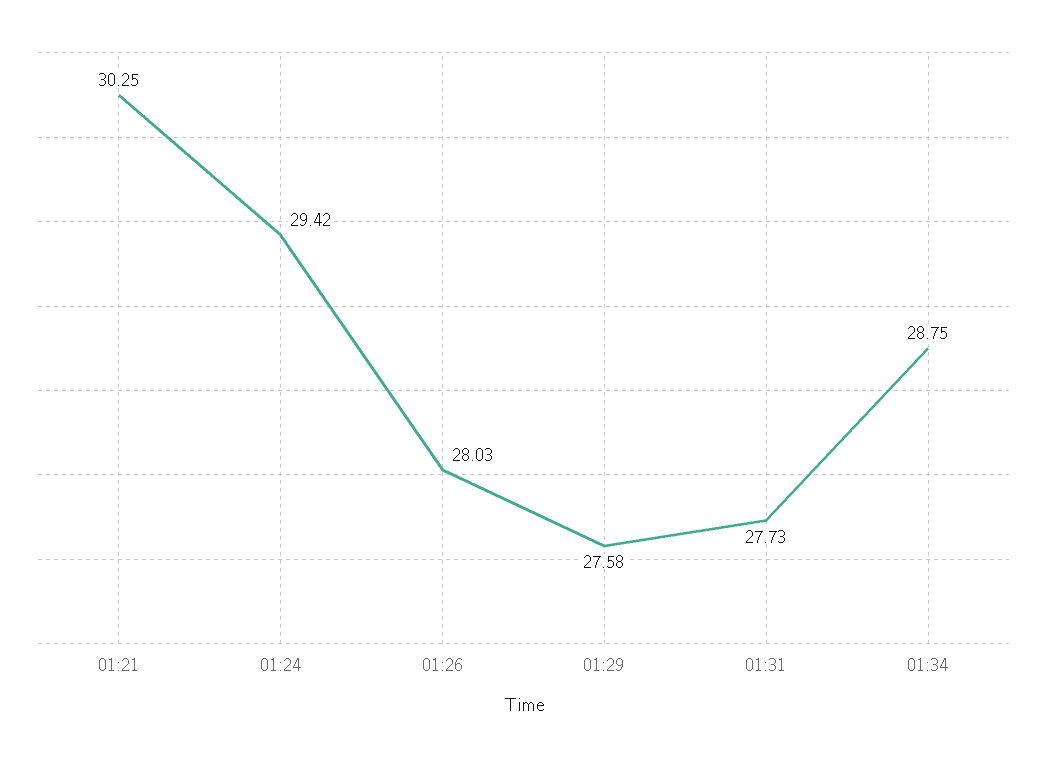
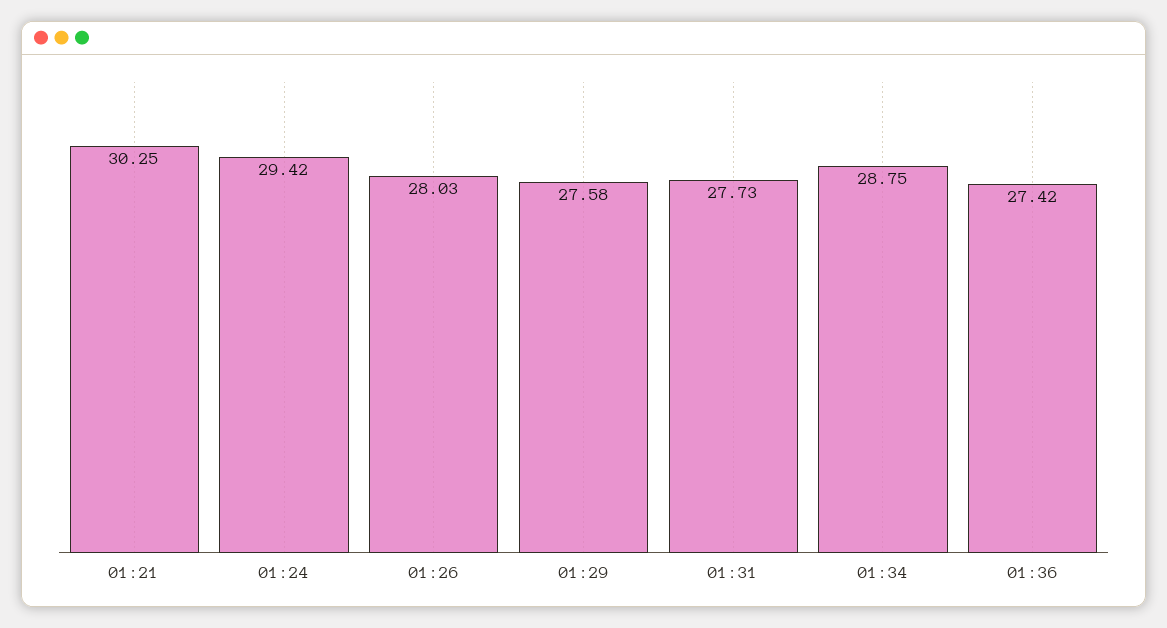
01:36: none -> 27.42

